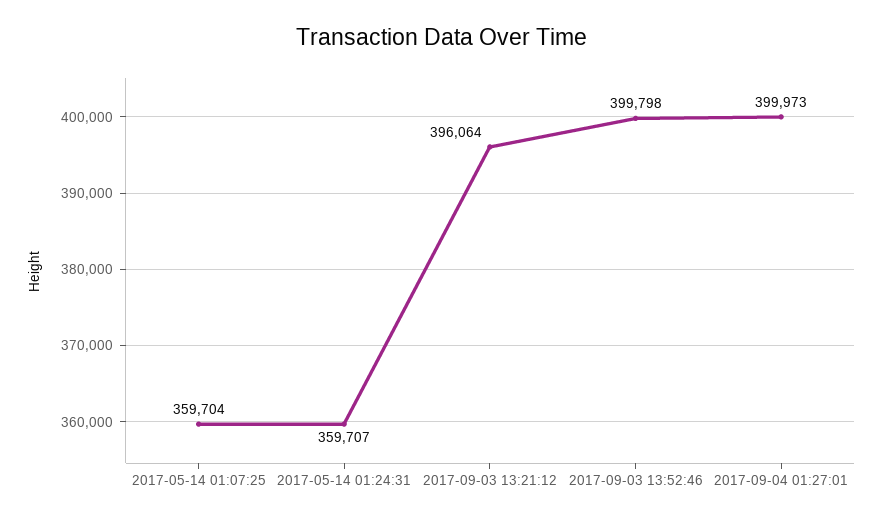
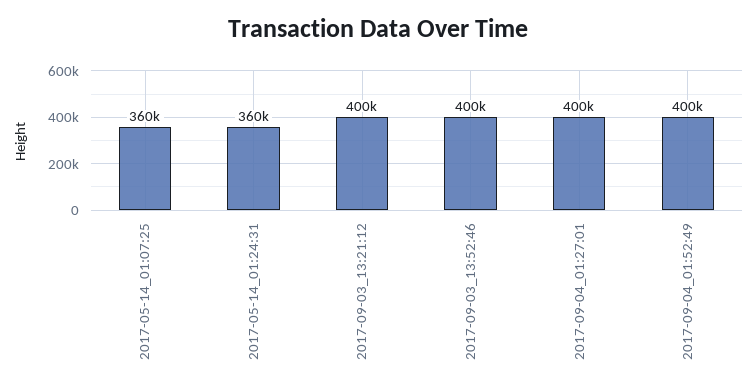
2017-09-03 13:21:12: 396064 -> 400000
2017-09-04_01:52:49: none -> 400000

